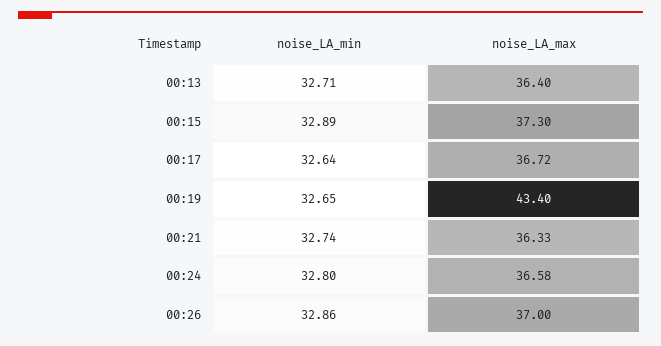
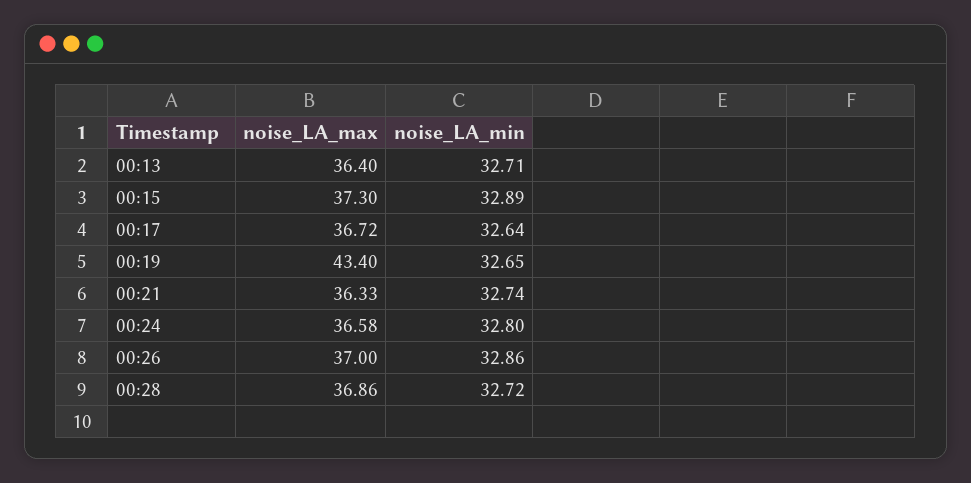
noise_LA_max, 00:28: none -> 36.86
noise_LA_min, 00:28: none -> 32.72

